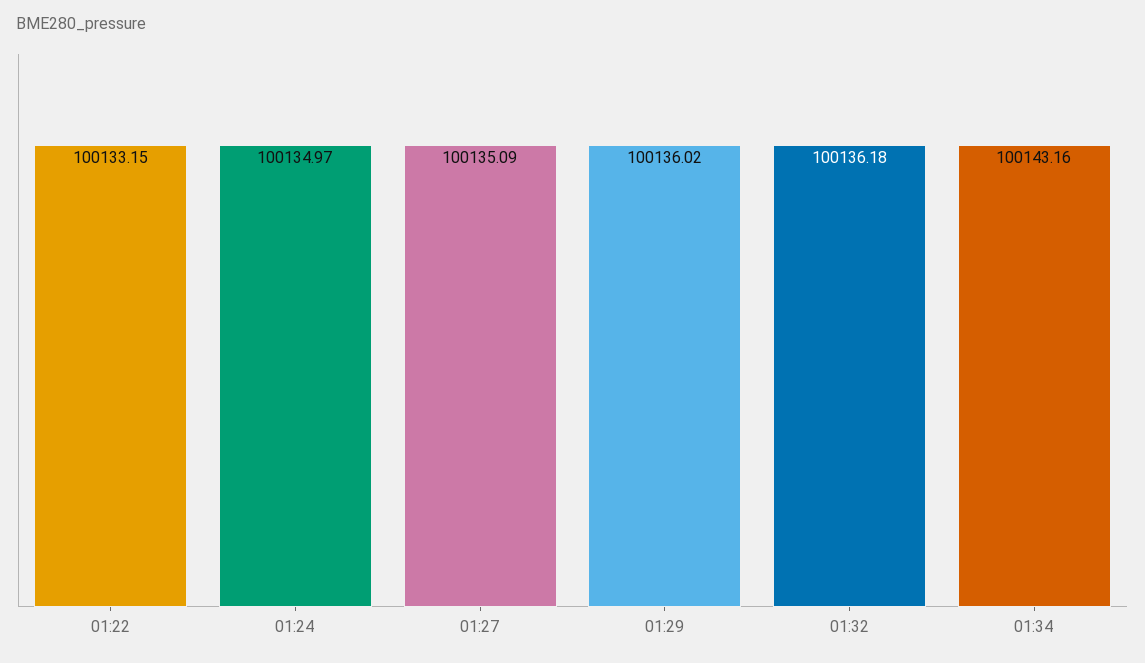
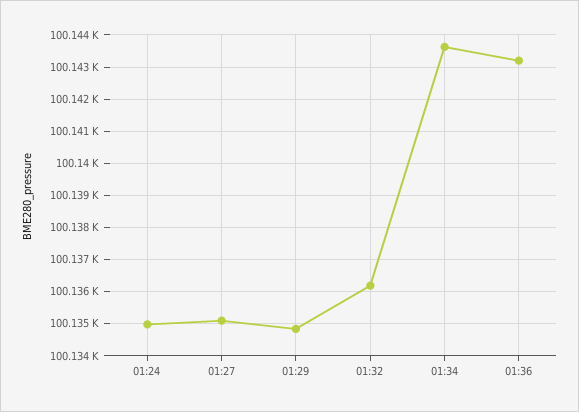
01:22: 100133.15 -> none
01:29: 100136.02 -> 100134.8
01:34: 100143.16 -> 100143.6
01:36: none -> 100143.2

